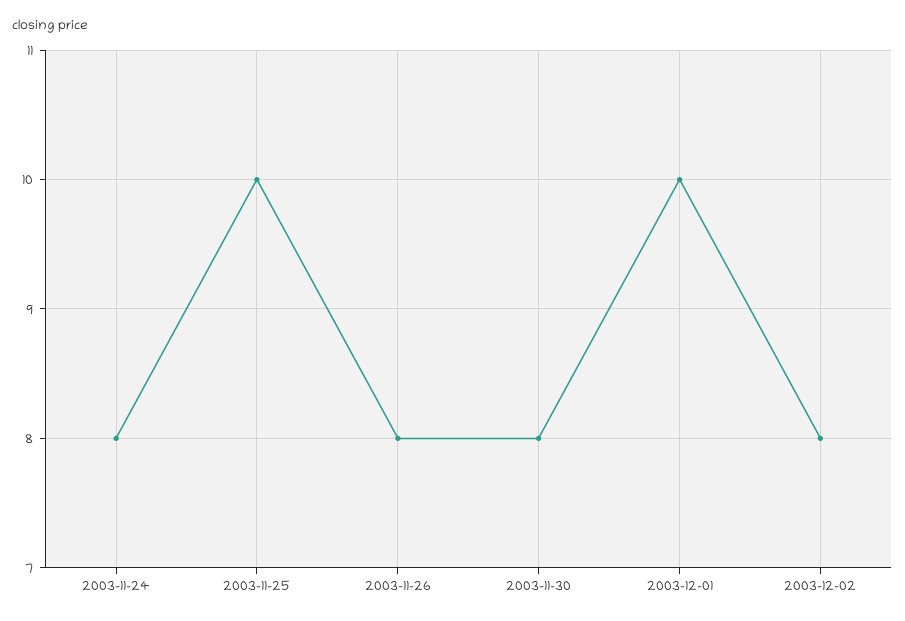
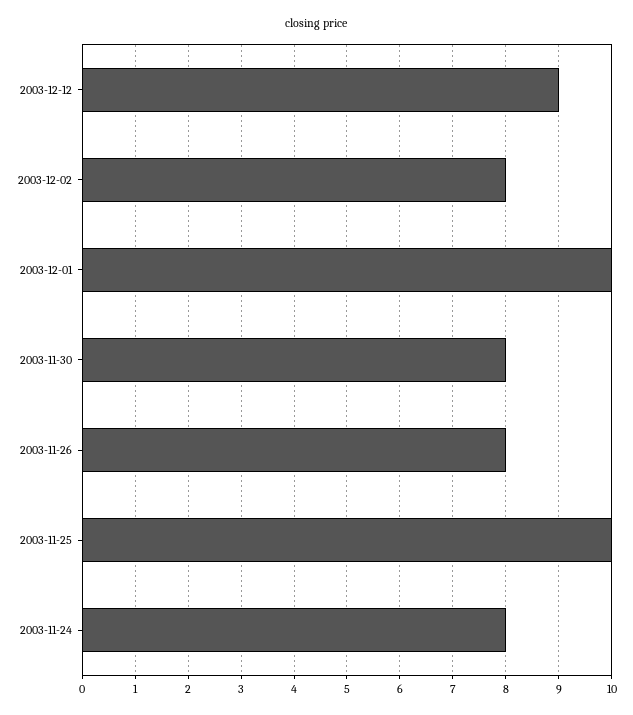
2003-12-12: none -> 9

